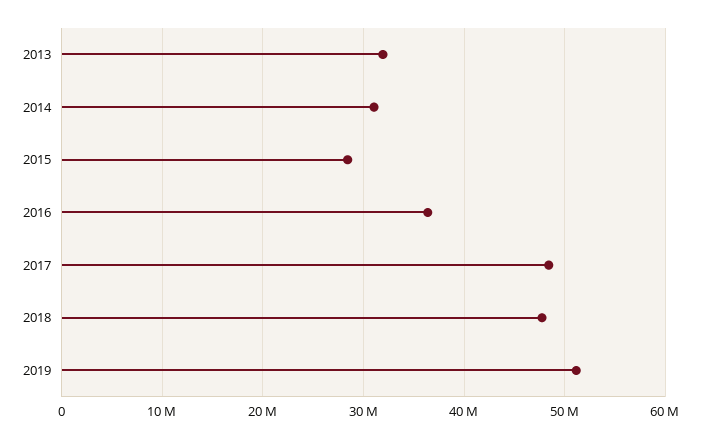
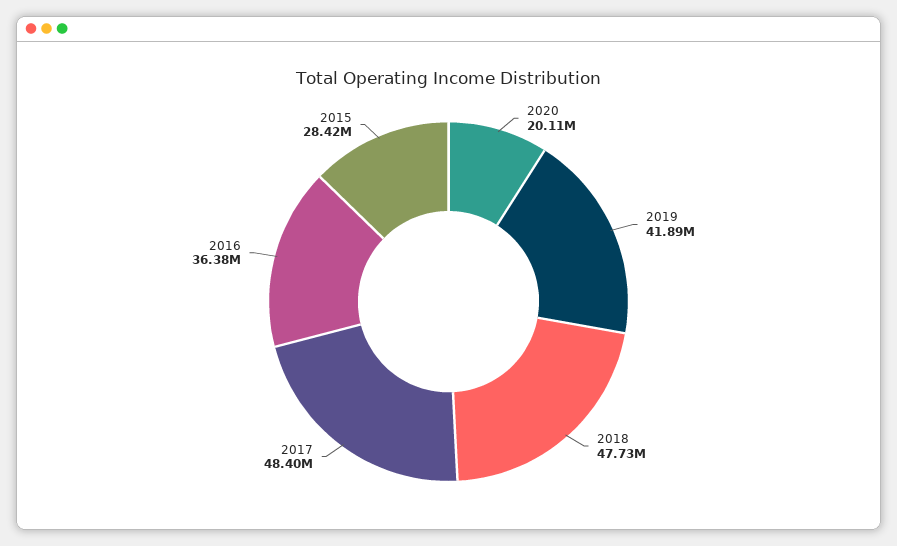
2013: 32000000 -> none
2014: 31000000 -> none
2019: 51000000 -> 41890000
2020: none -> 20110000

